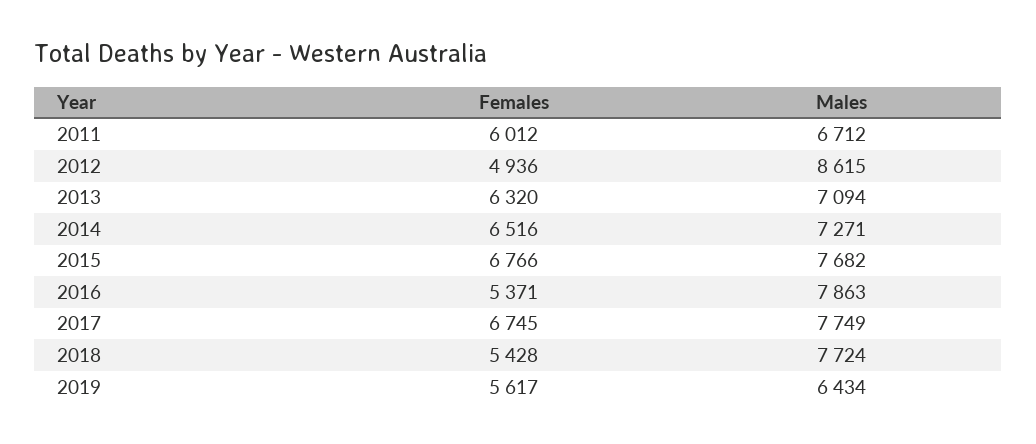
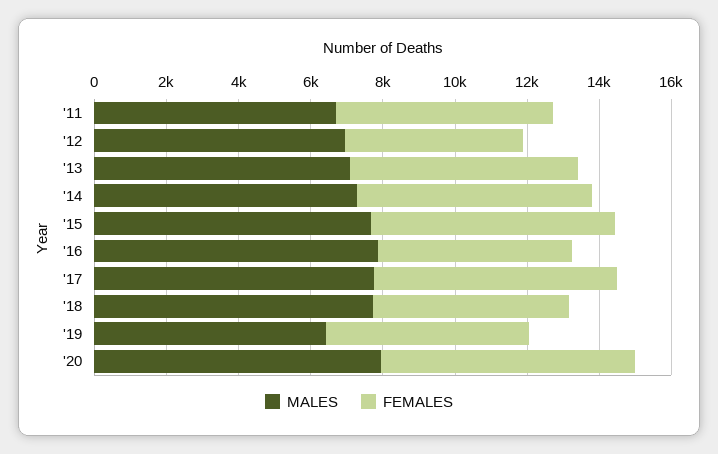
Males, 2012: 8615 -> 7000
Males, '20: none -> 8000
Females, '20: none -> 7000

